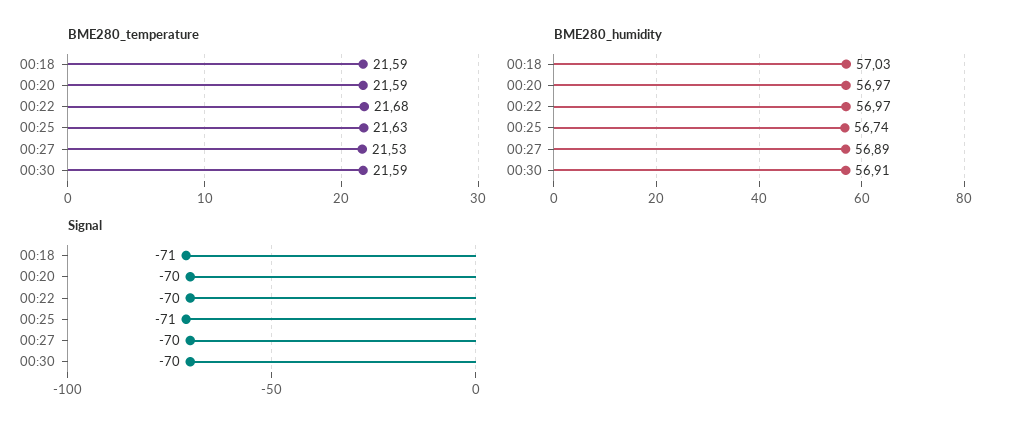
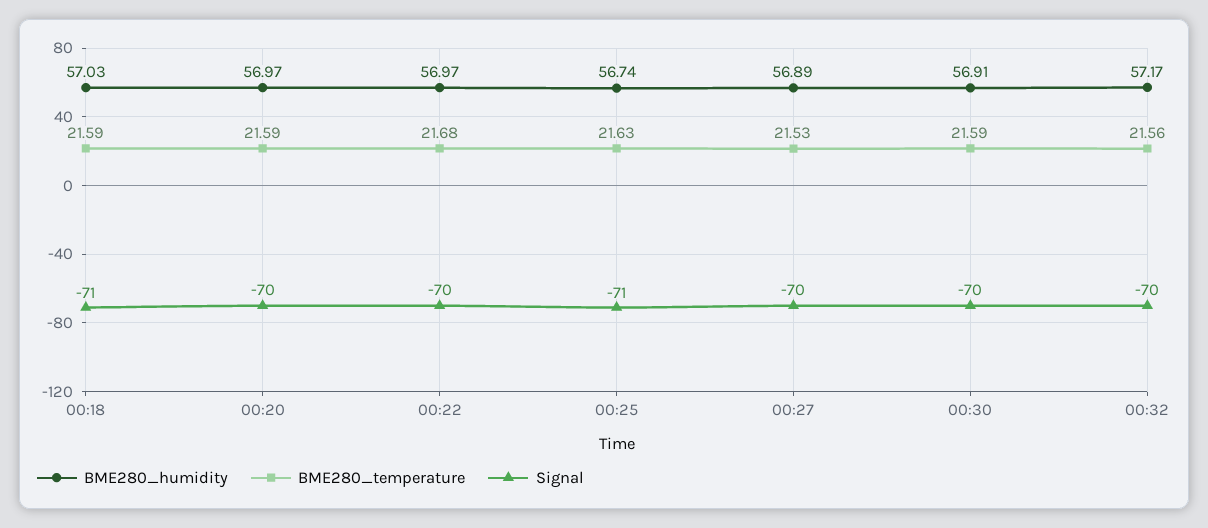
BME280_humidity, 00:32: none -> 57.17
BME280_temperature, 00:32: none -> 21.56
Signal, 00:32: none -> -70

